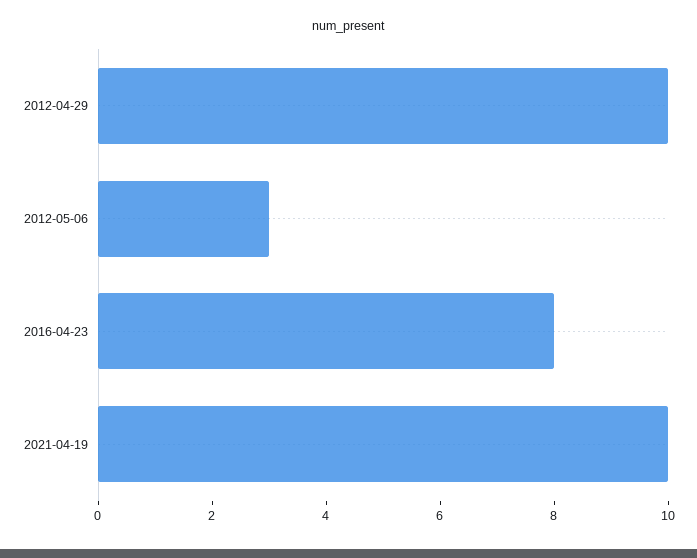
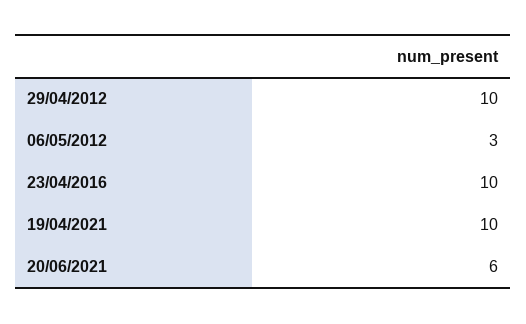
2016-04-23: 8 -> 10
20/06/2021: none -> 6

